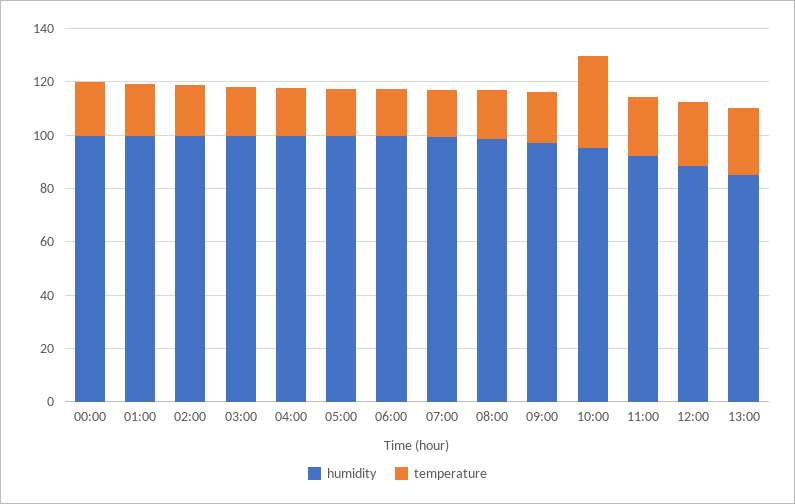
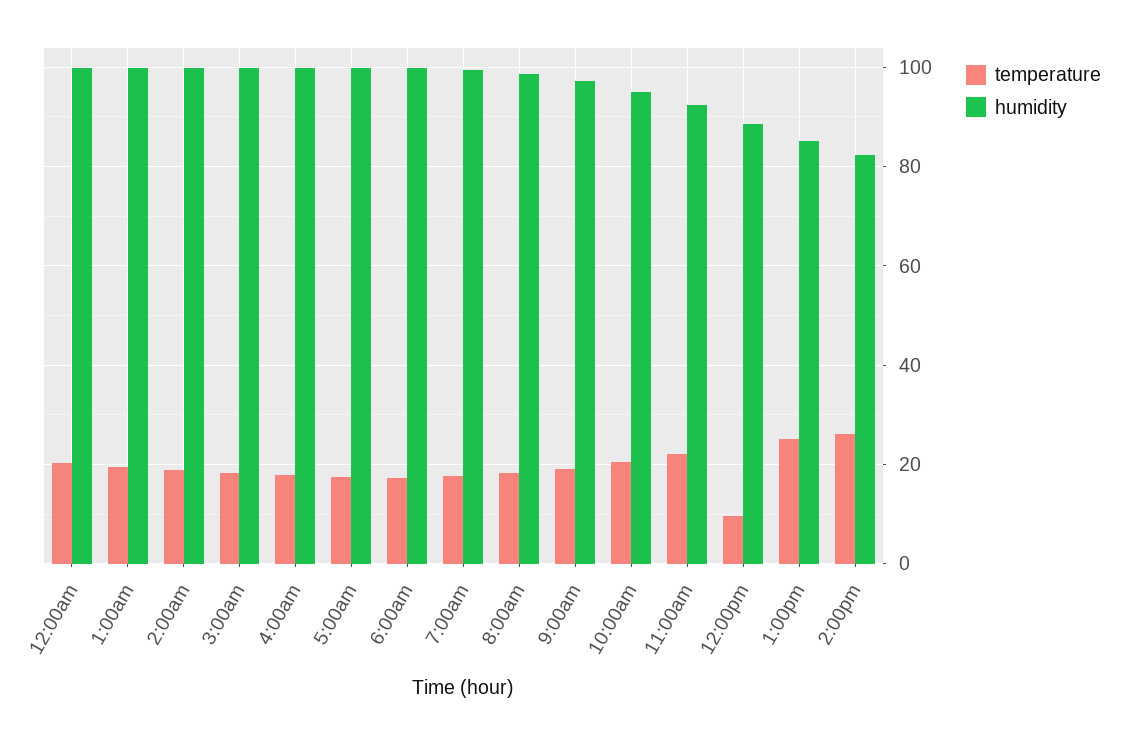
temperature, 10:00: 35 -> 20
temperature, 12:00: 25 -> 10
temperature, 2:00pm: none -> 26
humidity, 2:00pm: none -> 82

